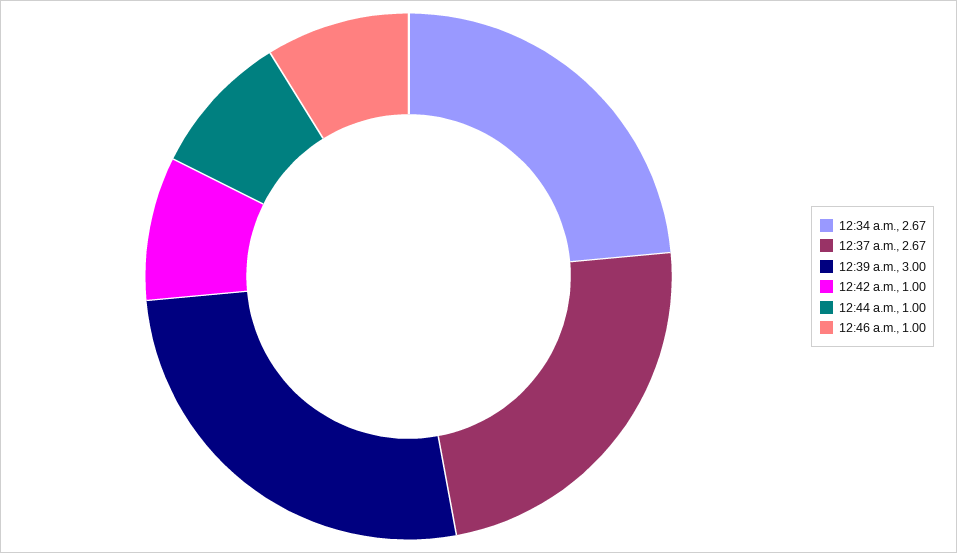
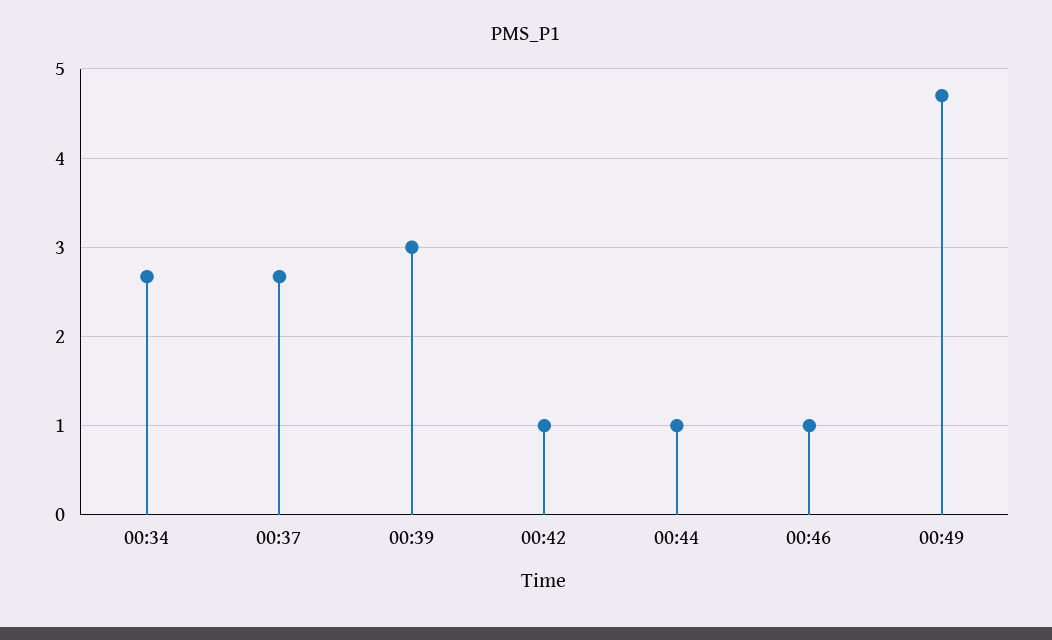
00:49: none -> 4.7

